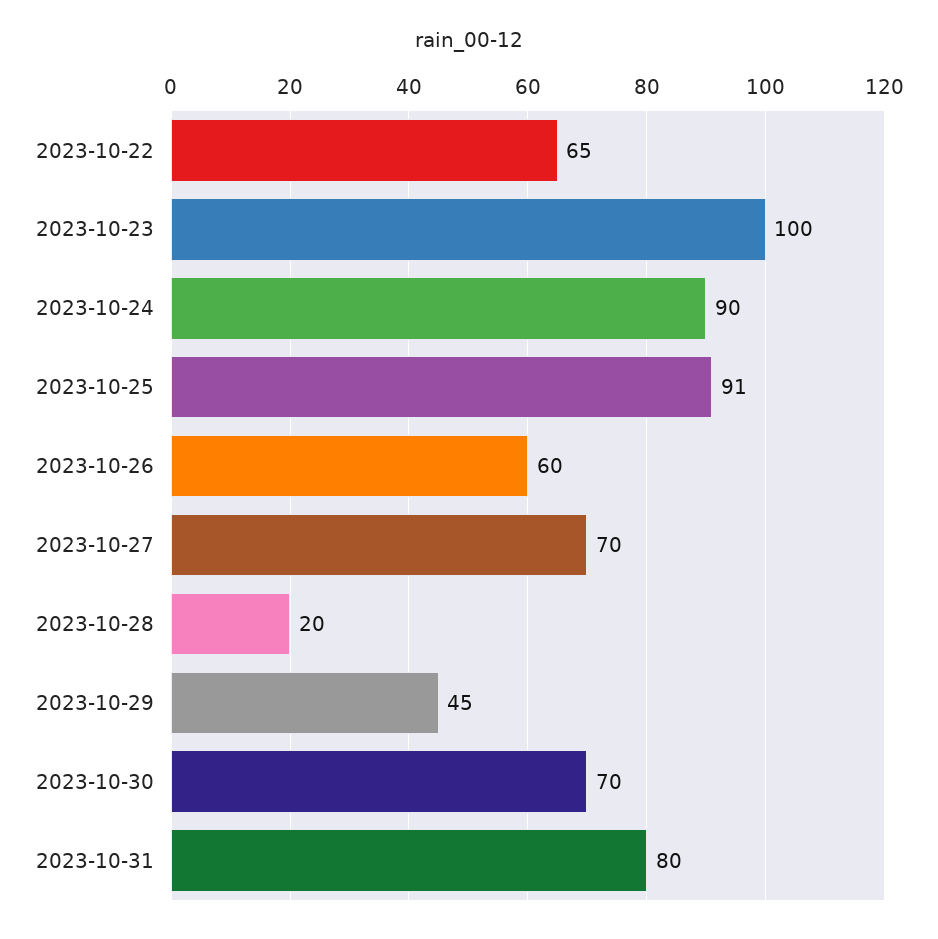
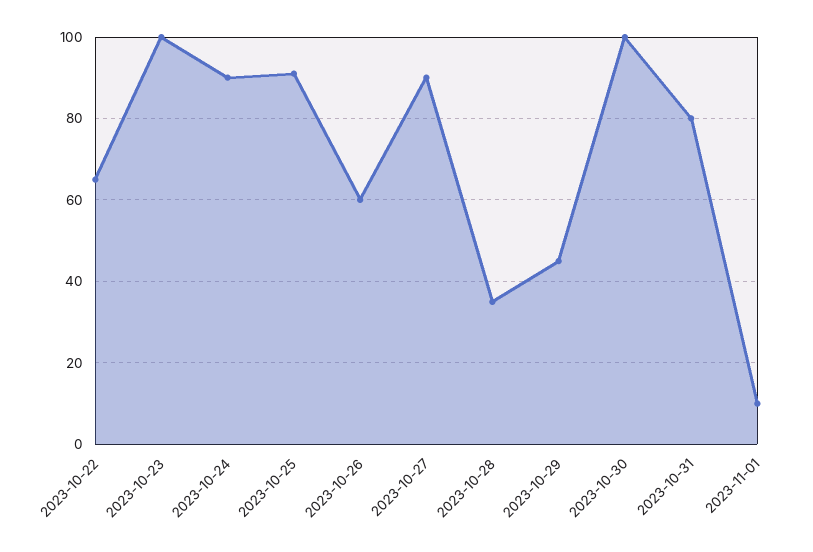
2023-10-27: 70 -> 90
2023-10-28: 20 -> 35
2023-10-30: 70 -> 100
2023-11-01: none -> 10

